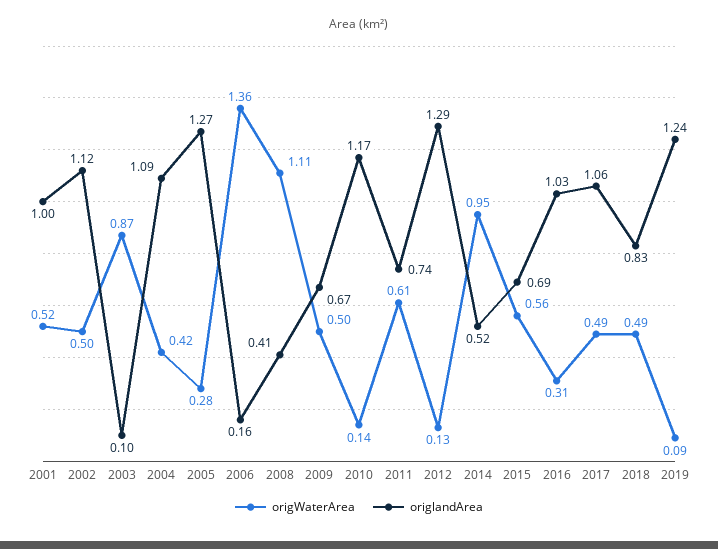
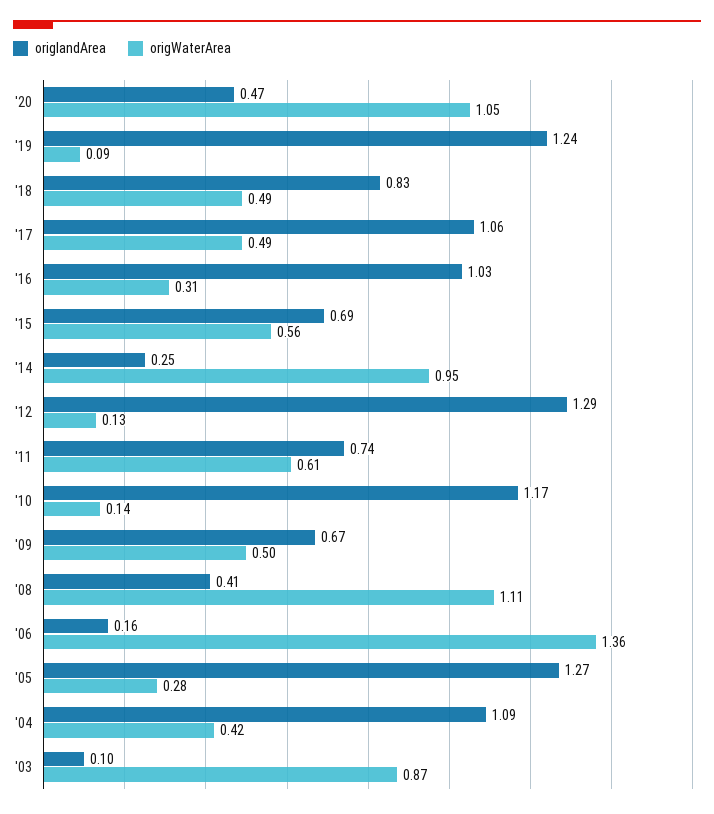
origWaterArea, 2001: 0.52 -> none
origlandArea, 2001: 1 -> none
origWaterArea, 2002: 0.5 -> none
origlandArea, 2002: 1.12 -> none
origlandArea, 2014: 0.52 -> 0.25
origlandArea, '20: none -> 0.47
origWaterArea, '20: none -> 1.05

